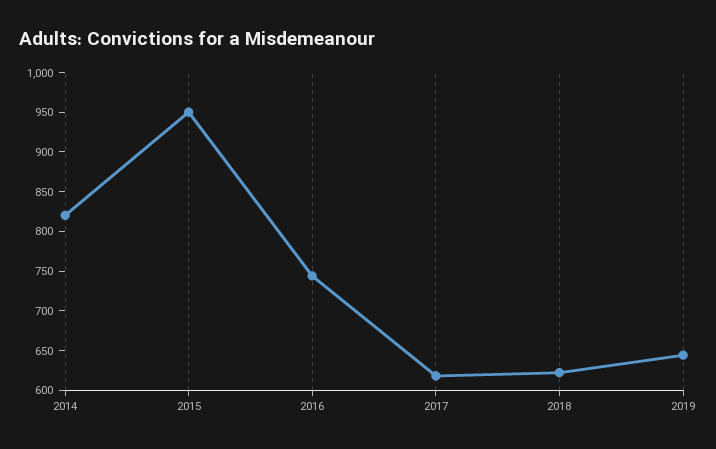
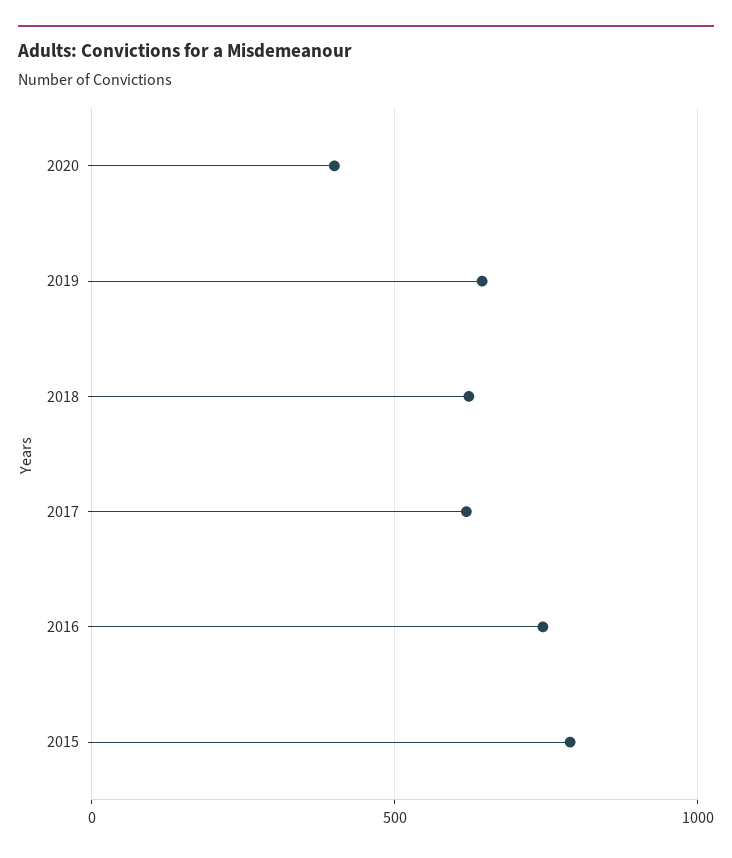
2014: 825 -> none
2015: 950 -> 800
2020: none -> 400

